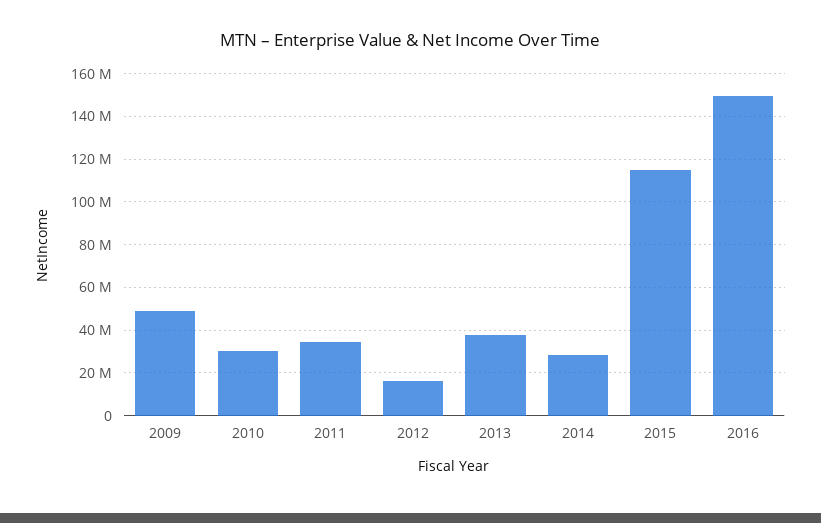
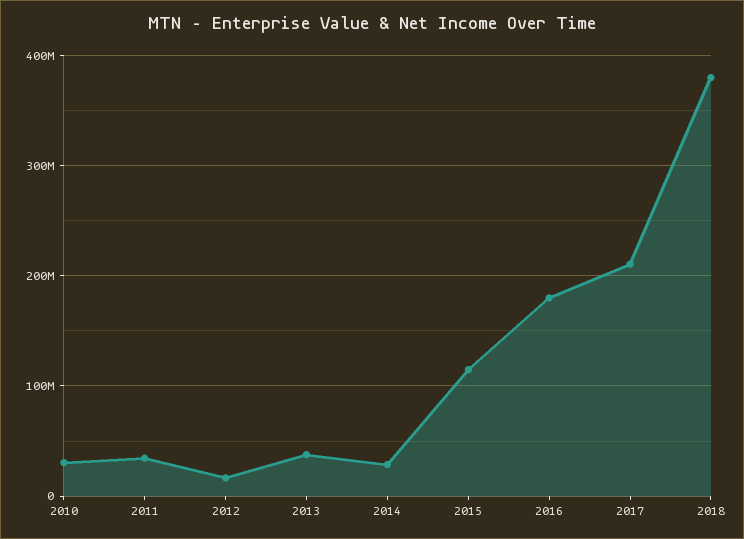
2009: 50000000 -> none
2016: 150000000 -> 180000000
2017: none -> 210000000
2018: none -> 380000000

